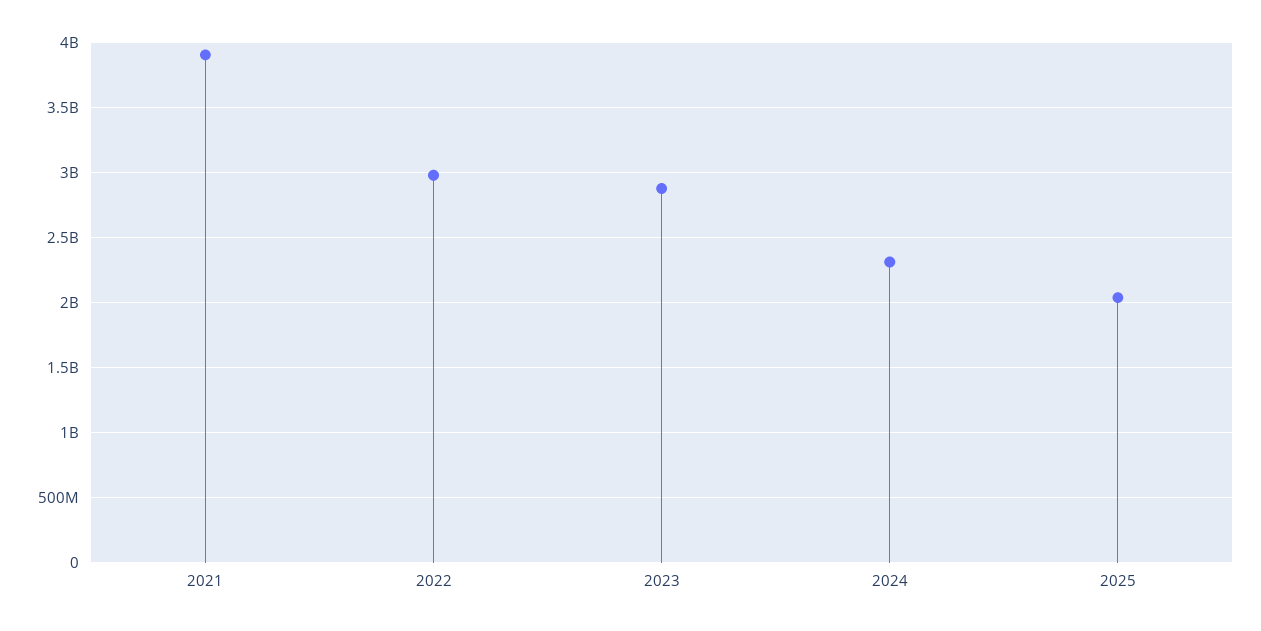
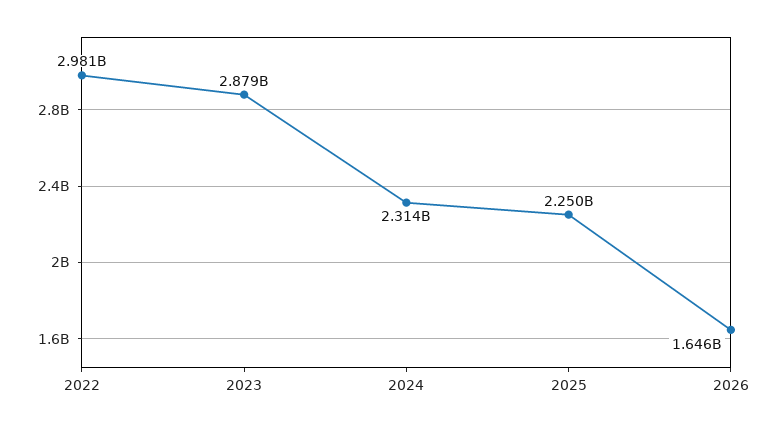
2021: 3900000000 -> none
2025: 2050000000 -> 2250000000
2026: none -> 1646000000

